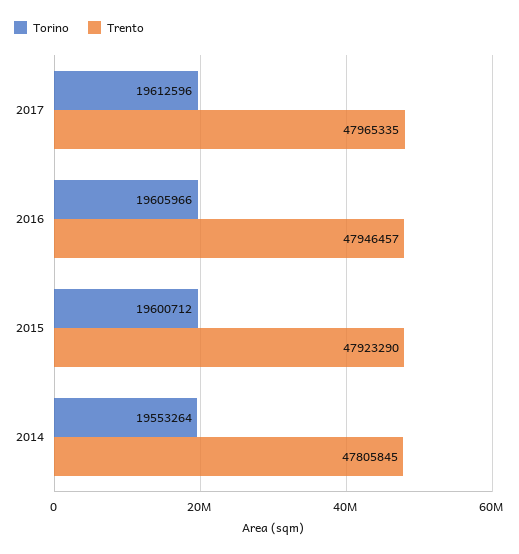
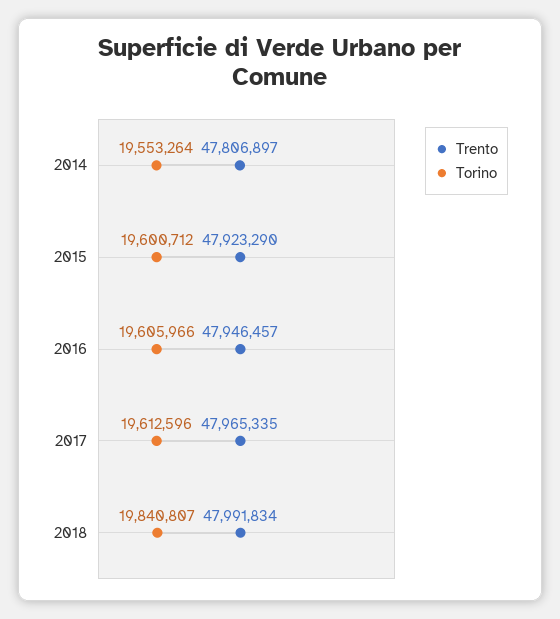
Trento, 2014: 47805845 -> 47806897
Trento, 2018: none -> 47991834
Torino, 2018: none -> 19840807

